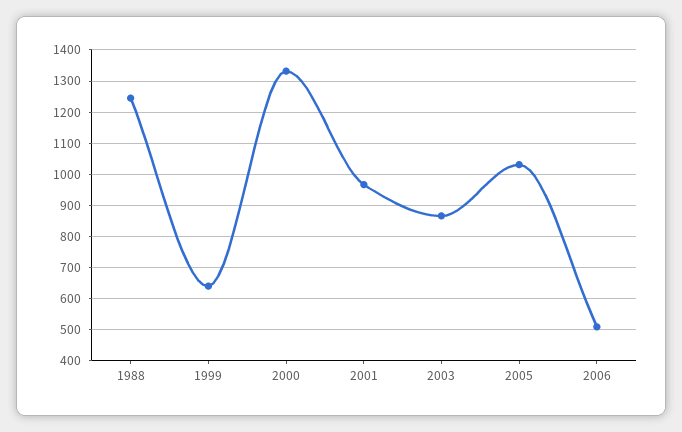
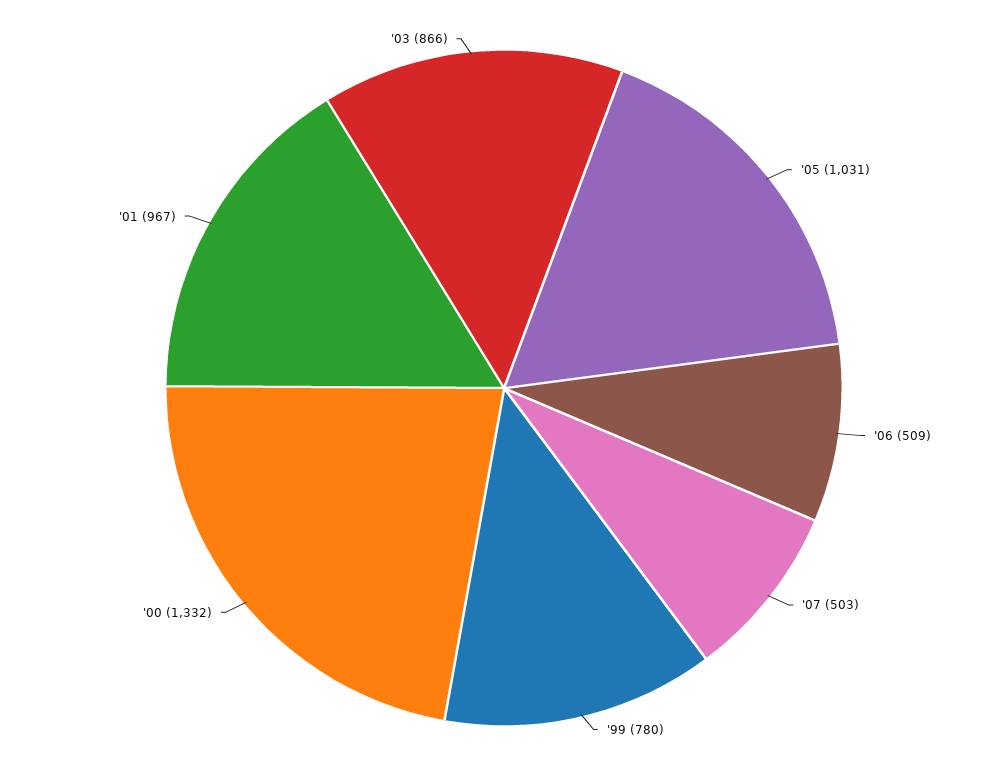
1988: 1240 -> none
1999: 640 -> 780
'07: none -> 503

